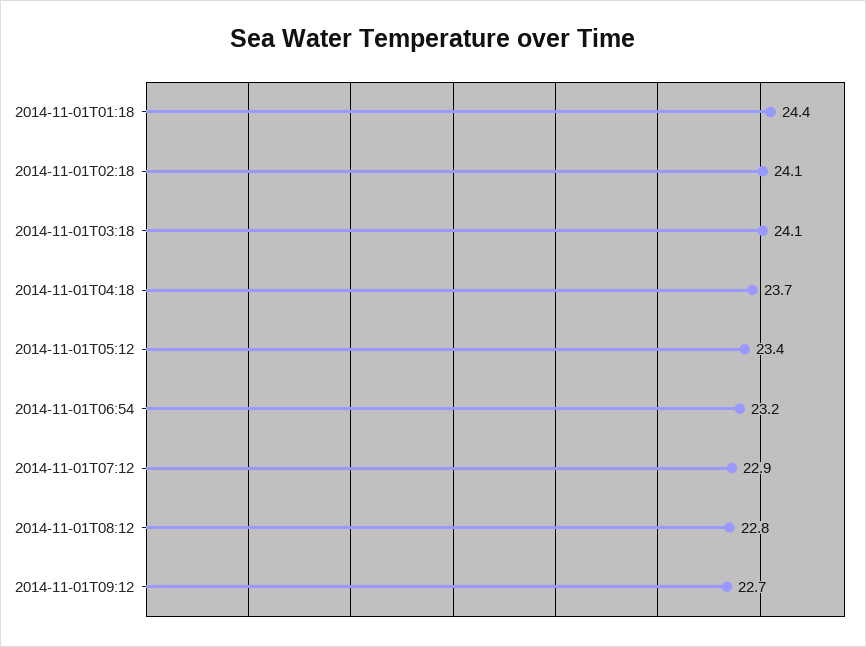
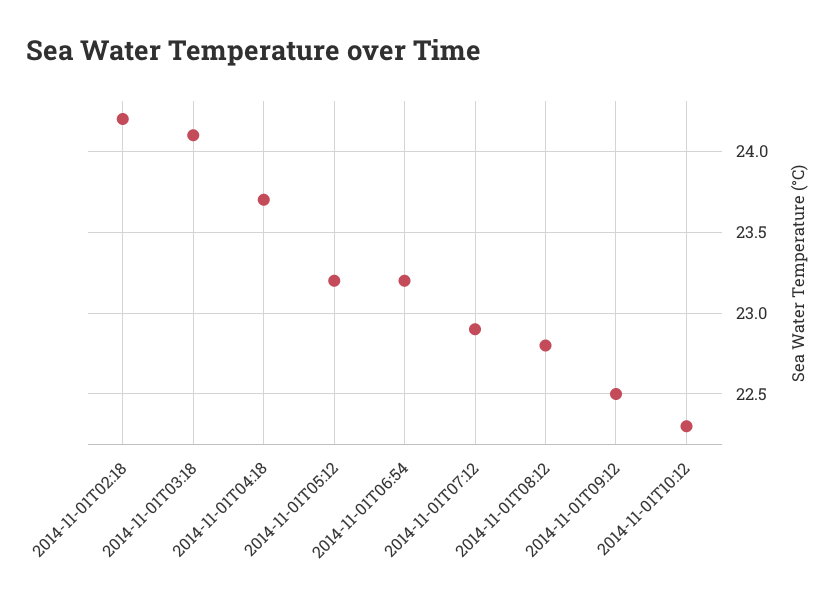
2014-11-01T01:18: 24.4 -> none
2014-11-01T02:18: 24.1 -> 24.2
2014-11-01T05:12: 23.4 -> 23.2
2014-11-01T09:12: 22.7 -> 22.5
2014-11-01T10:12: none -> 22.3

